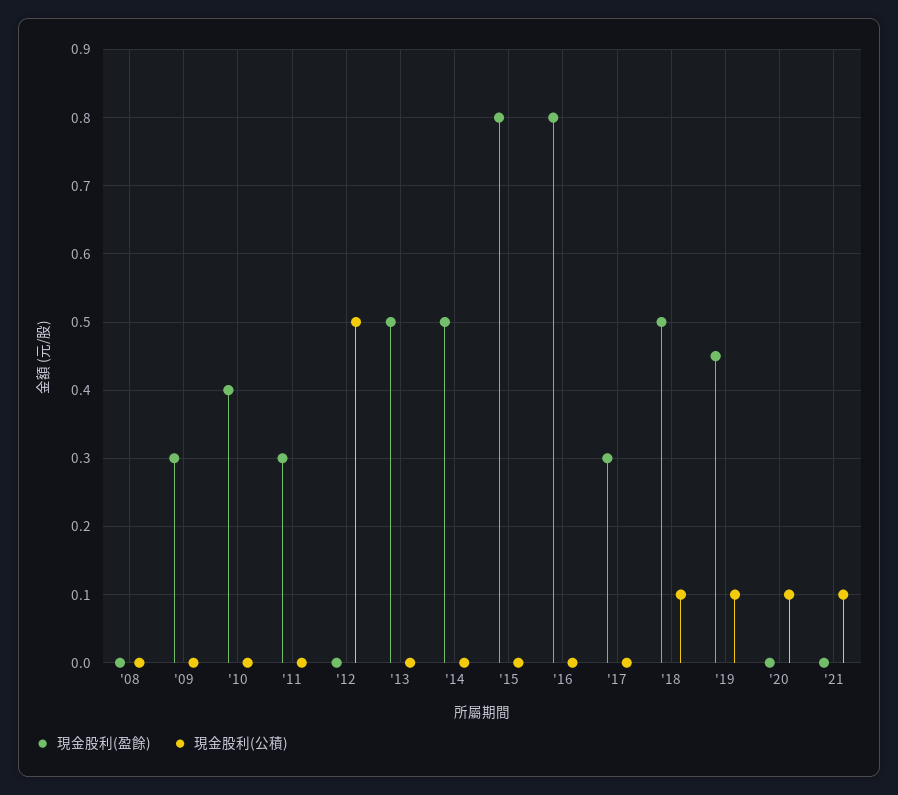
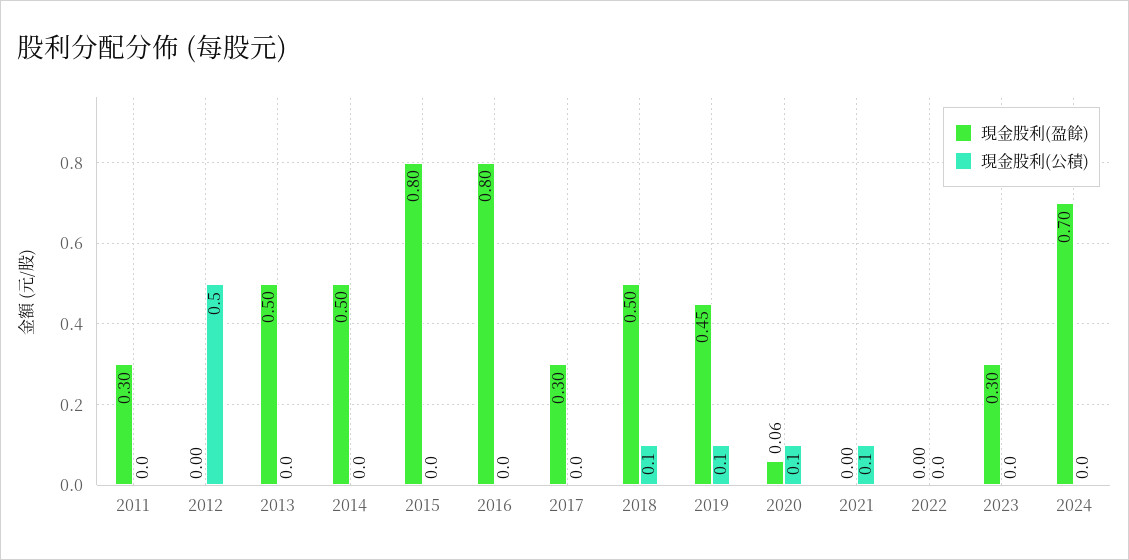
現金股利(盈餘), '08: 0 -> none
現金股利(公積), '08: 0 -> none
現金股利(盈餘), '09: 0.3 -> none
現金股利(公積), '09: 0 -> none
現金股利(盈餘), '10: 0.4 -> none
現金股利(公積), '10: 0 -> none
現金股利(盈餘), '20: 0 -> 0.06
現金股利(盈餘), 2022: none -> 0
現金股利(公積), 2022: none -> 0
現金股利(盈餘), 2023: none -> 0.3
現金股利(公積), 2023: none -> 0
現金股利(盈餘), 2024: none -> 0.7
現金股利(公積), 2024: none -> 0

